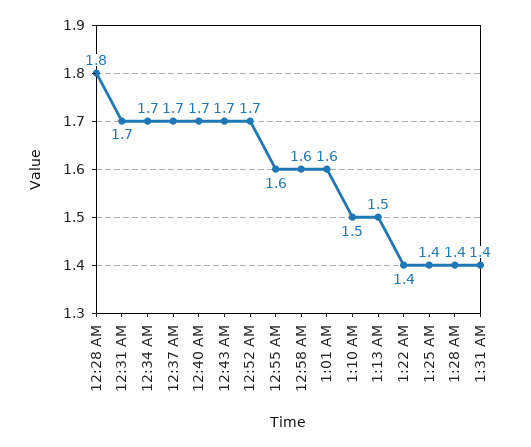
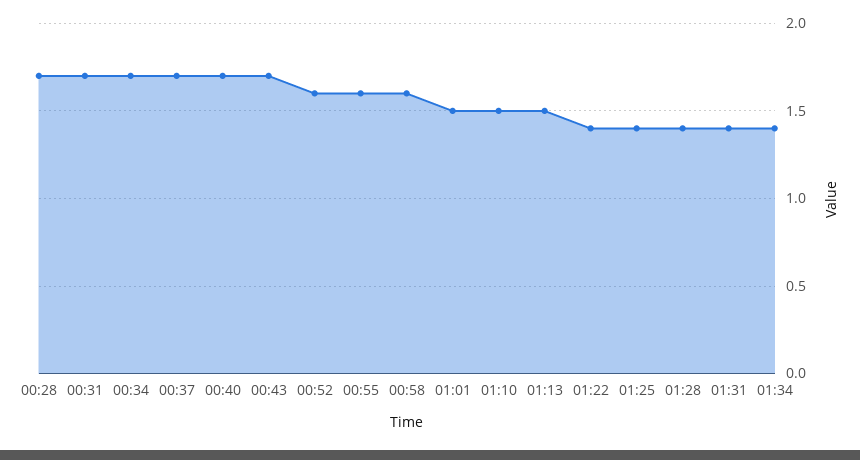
12:28 AM: 1.8 -> 1.7
12:52 AM: 1.7 -> 1.6
1:01 AM: 1.6 -> 1.5
01:34: none -> 1.4

